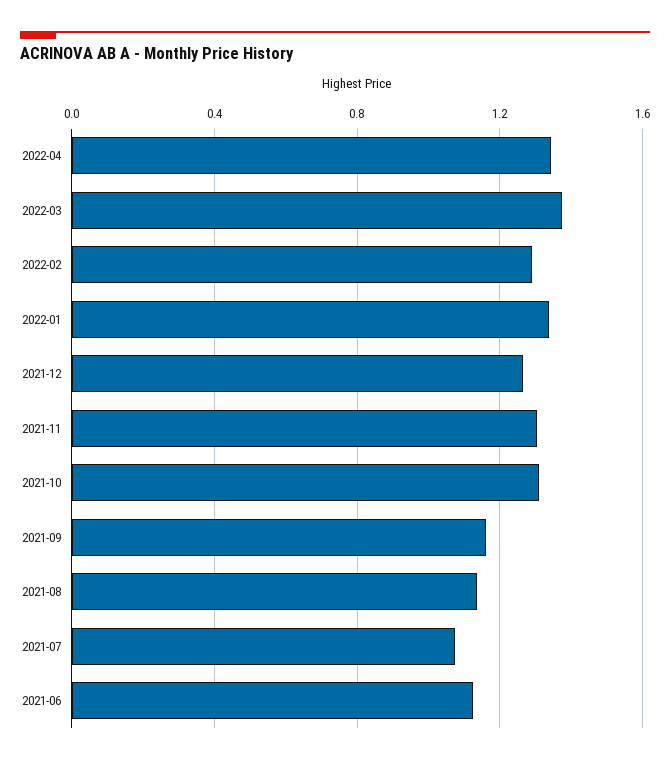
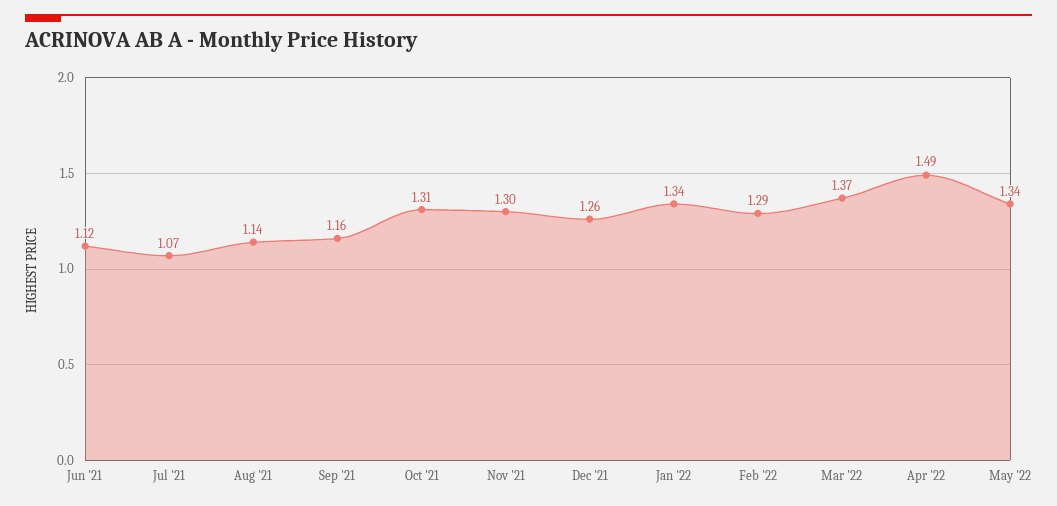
2022-04: 1.35 -> 1.49
May '22: none -> 1.34

